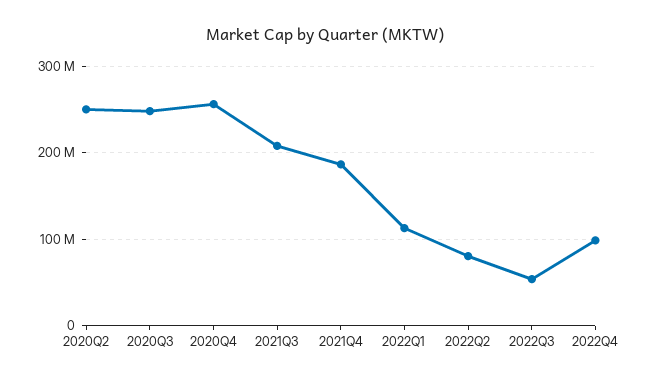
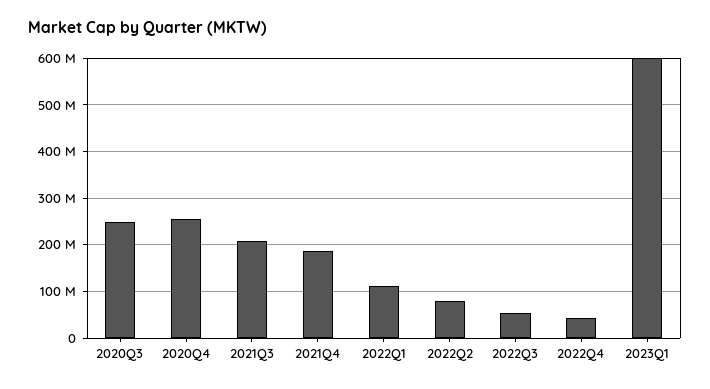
2020Q2: 250000000 -> none
2022Q4: 100000000 -> 40000000
2023Q1: none -> 600000000

